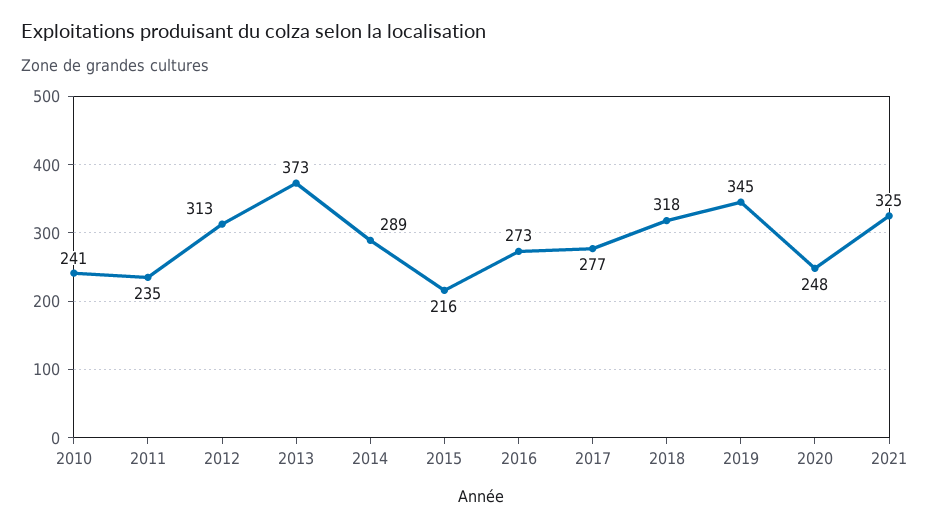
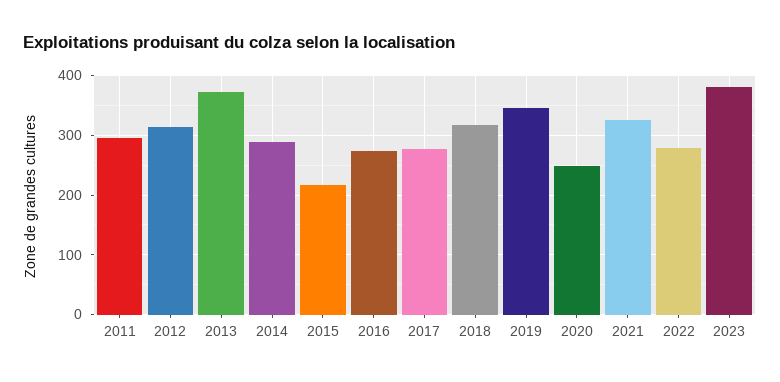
2010: 241 -> none
2011: 235 -> 300
2022: none -> 280
2023: none -> 380

